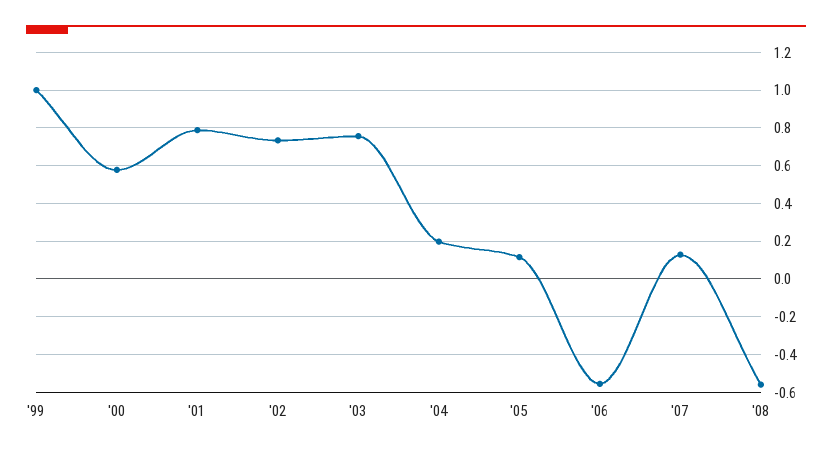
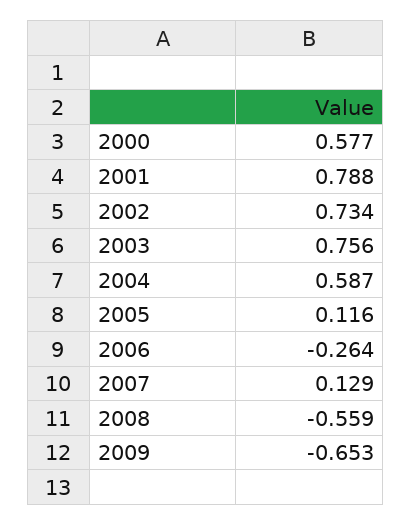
'99: 1 -> none
'04: 0.2 -> 0.587
'06: -0.55 -> -0.264
2009: none -> -0.653

